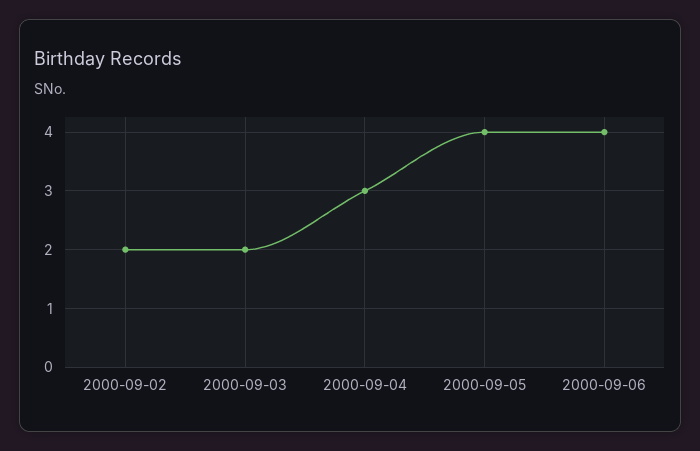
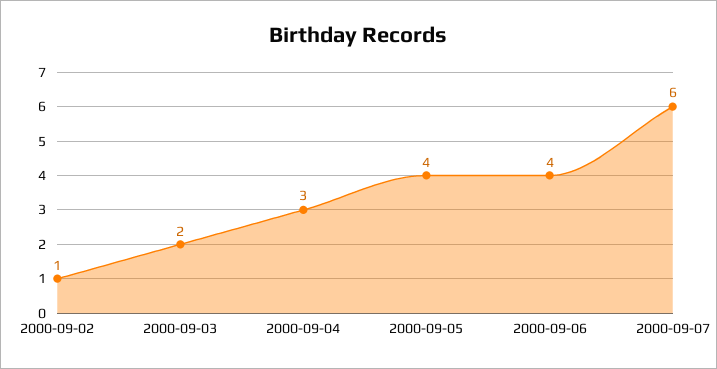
2000-09-02: 2 -> 1
2000-09-07: none -> 6

